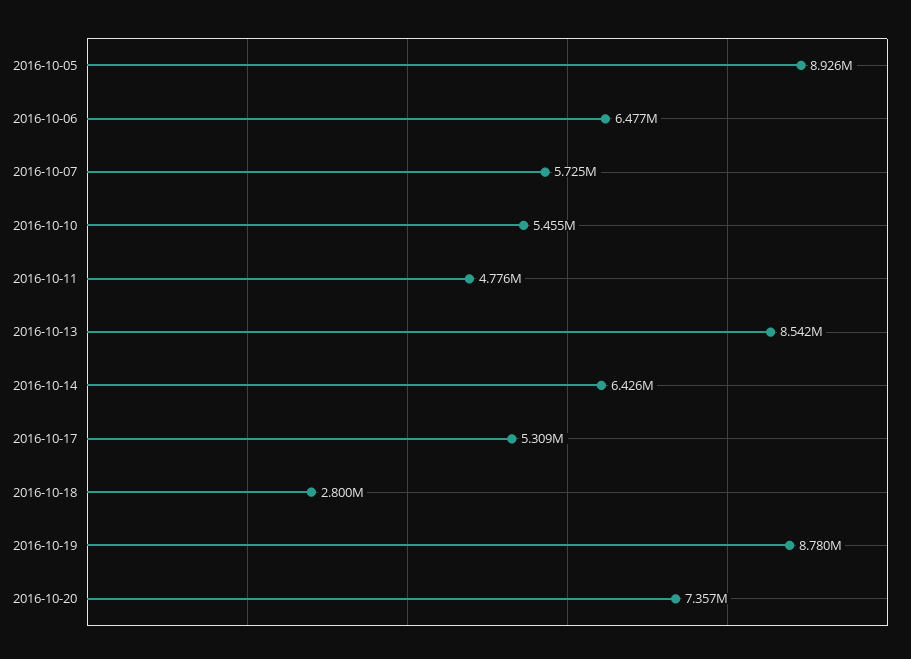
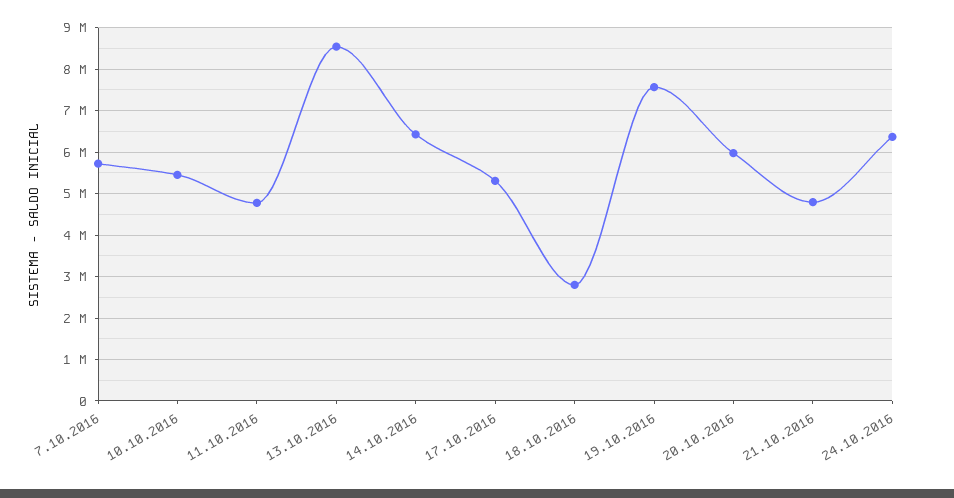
2016-10-05: 8926000 -> none
2016-10-06: 6477000 -> none
2016-10-19: 8780000 -> 7600000
2016-10-20: 7357000 -> 6000000
21.10.2016: none -> 4800000
24.10.2016: none -> 6400000

